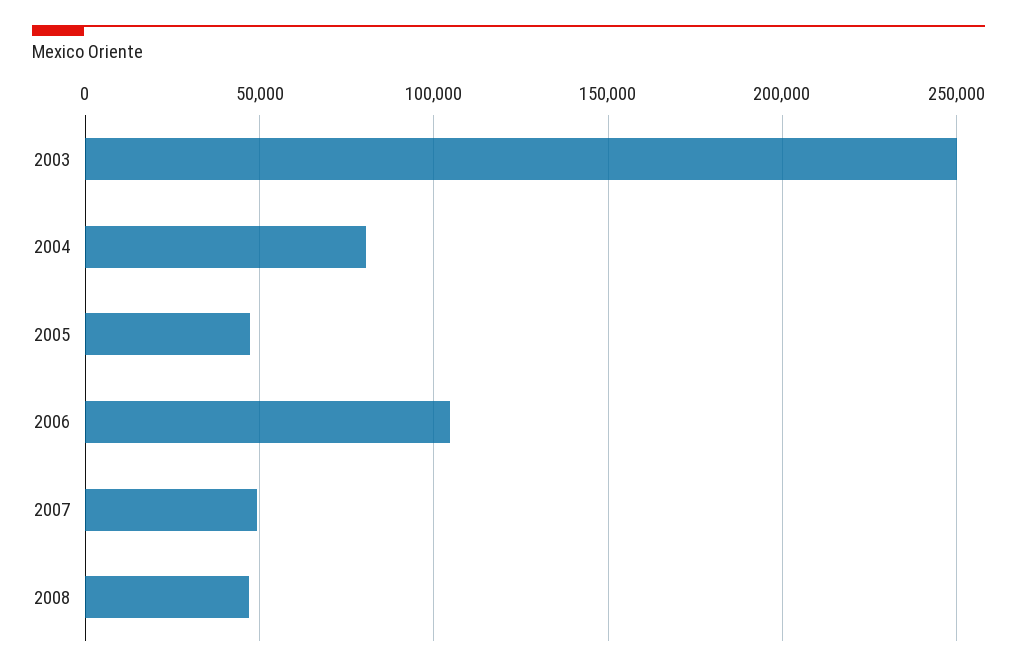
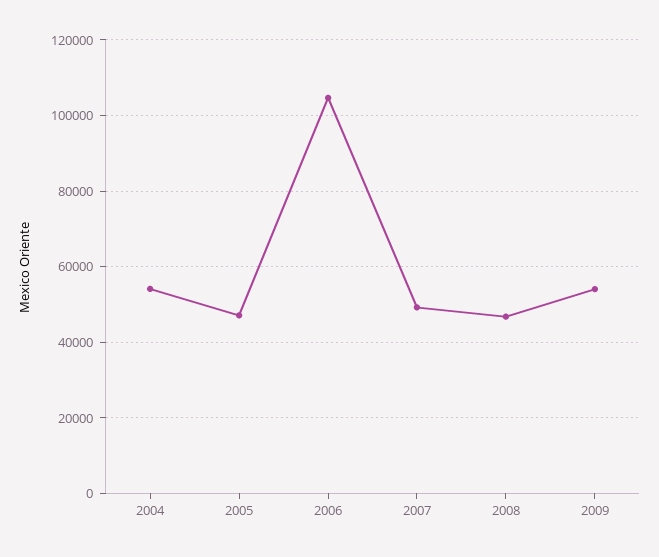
2003: 250000 -> none
2004: 80000 -> 54000
2009: none -> 54000

